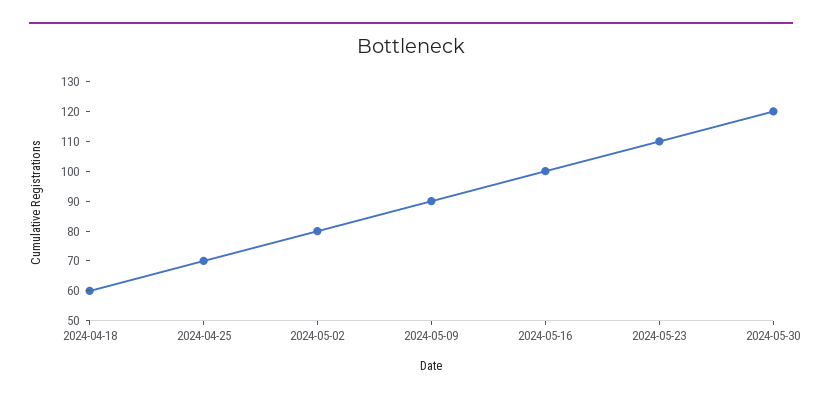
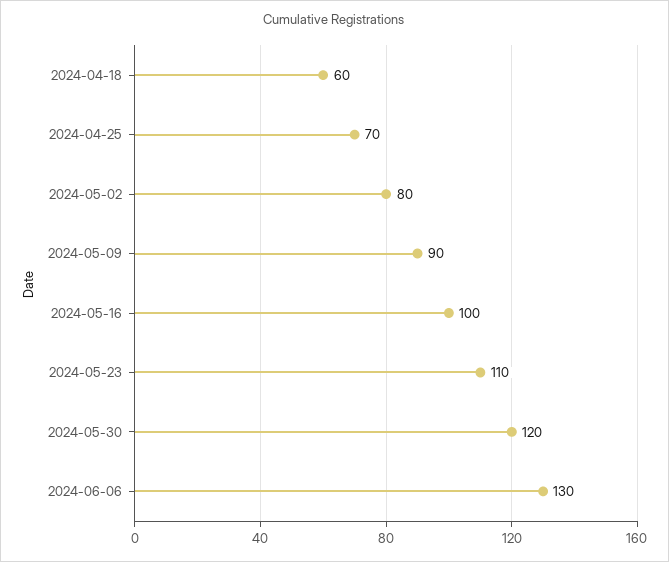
2024-06-06: none -> 130

